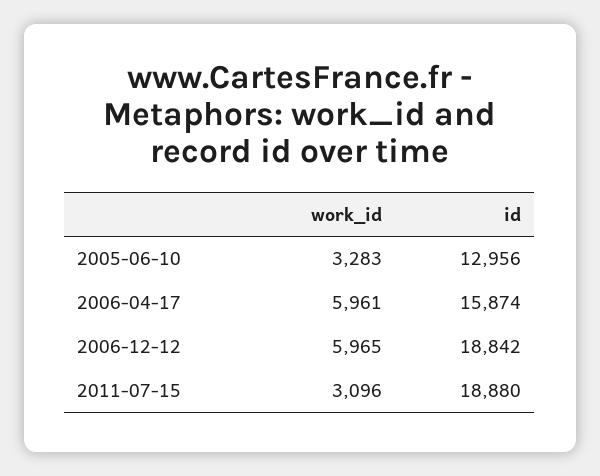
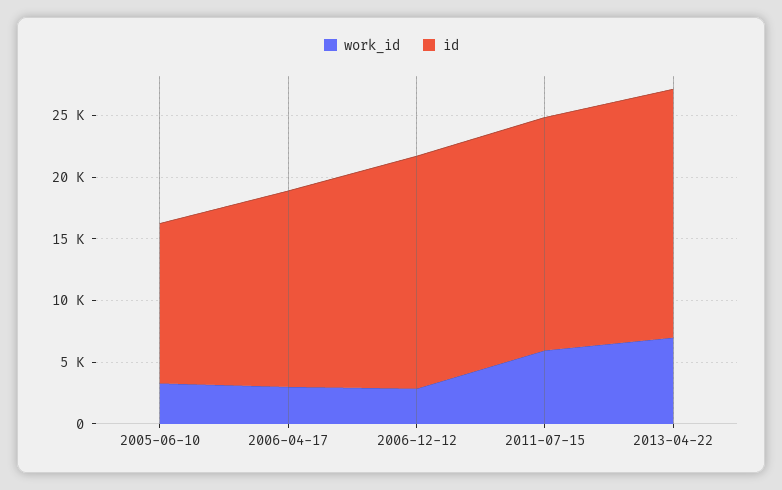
work_id, 2006-04-17: 5961 -> 3000
work_id, 2006-12-12: 5965 -> 3000
work_id, 2011-07-15: 3096 -> 6000
work_id, 2013-04-22: none -> 7000
id, 2013-04-22: none -> 20000

